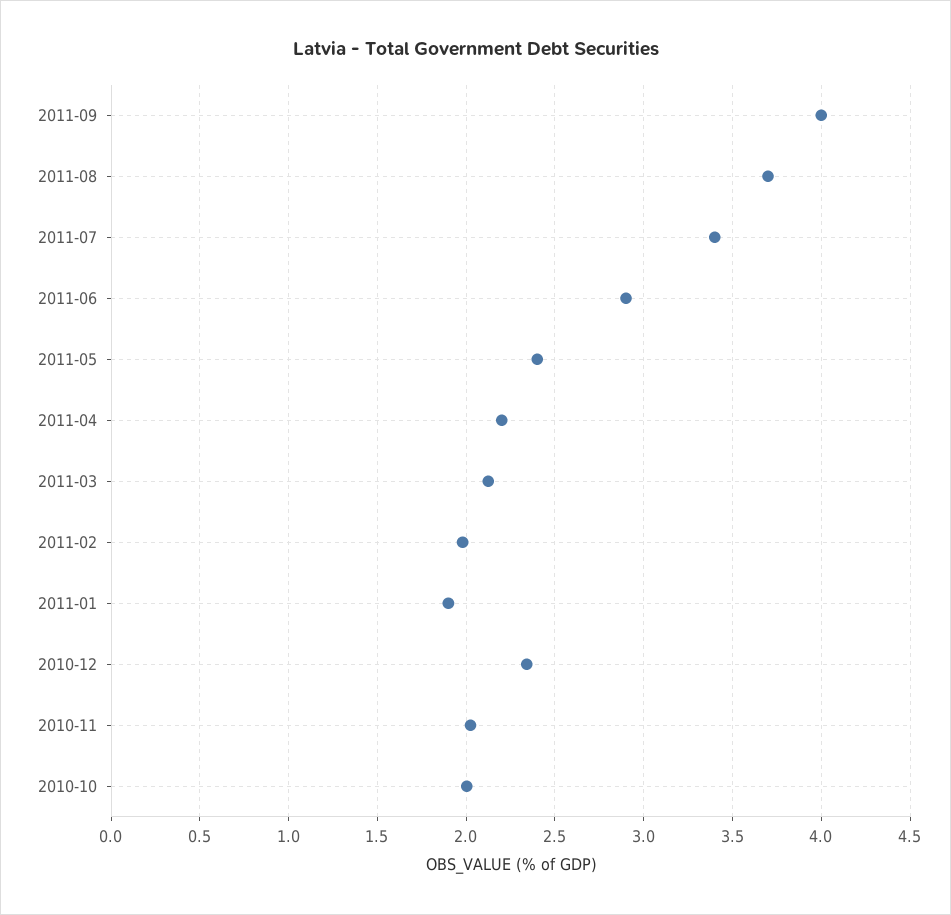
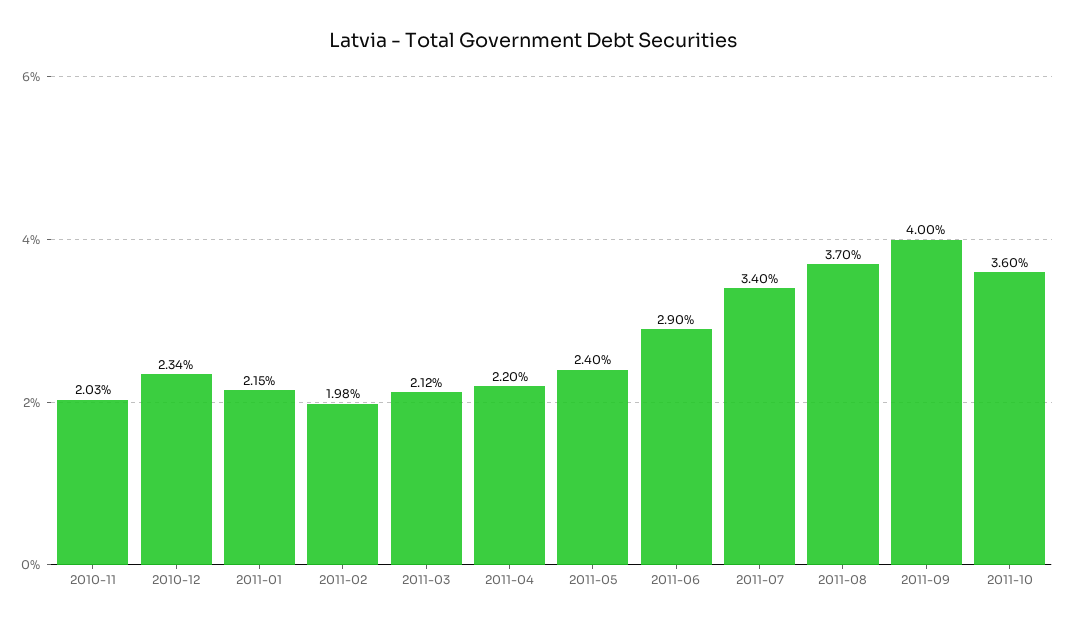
2011-01: 1.9 -> 2.15
2010-10: 2 -> none
2011-10: none -> 3.6

